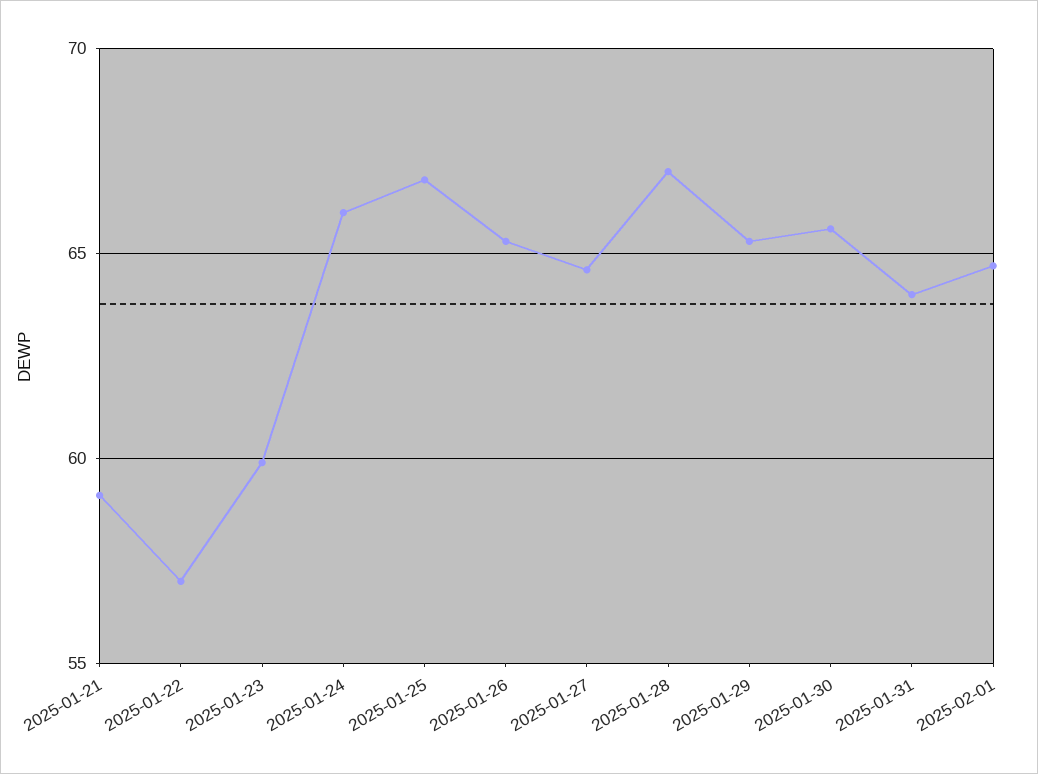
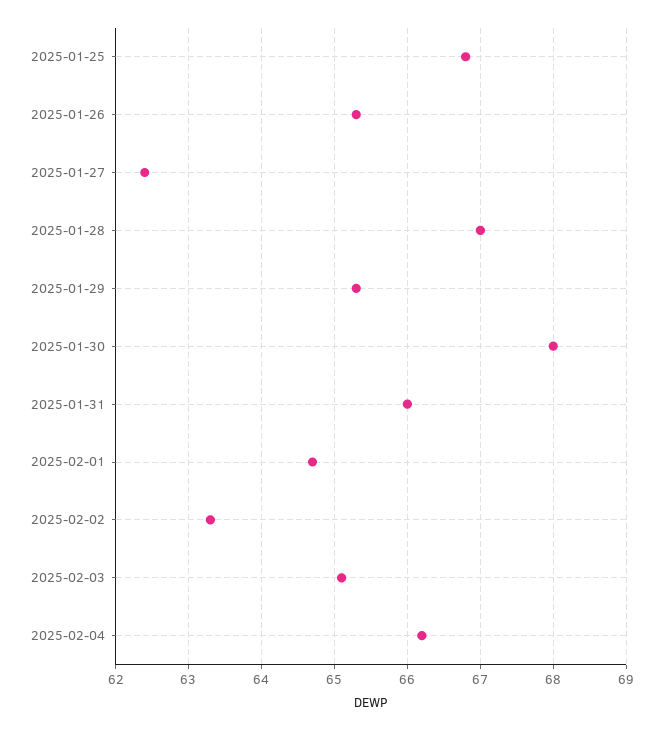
2025-01-21: 59 -> none
2025-01-22: 57 -> none
2025-01-23: 60 -> none
2025-01-24: 66 -> none
2025-01-27: 64.5 -> 62.4
2025-01-30: 65.5 -> 68
2025-01-31: 64 -> 66
2025-02-02: none -> 63.3
2025-02-03: none -> 65.1
2025-02-04: none -> 66.2

